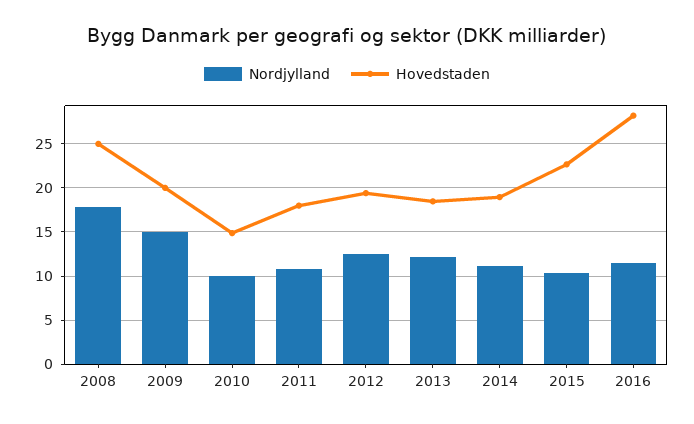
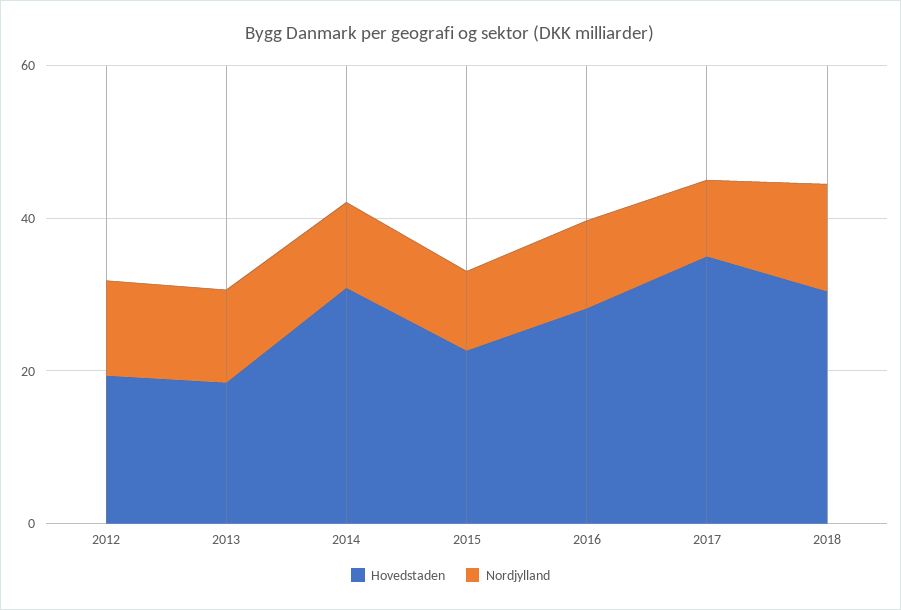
Nordjylland, 2008: 18 -> none
Hovedstaden, 2008: 25 -> none
Nordjylland, 2009: 15 -> none
Hovedstaden, 2009: 20 -> none
Nordjylland, 2010: 10 -> none
Hovedstaden, 2010: 15 -> none
Nordjylland, 2011: 11 -> none
Hovedstaden, 2011: 18 -> none
Hovedstaden, 2014: 19 -> 30
Hovedstaden, 2017: none -> 35
Nordjylland, 2017: none -> 10
Hovedstaden, 2018: none -> 30
Nordjylland, 2018: none -> 15

